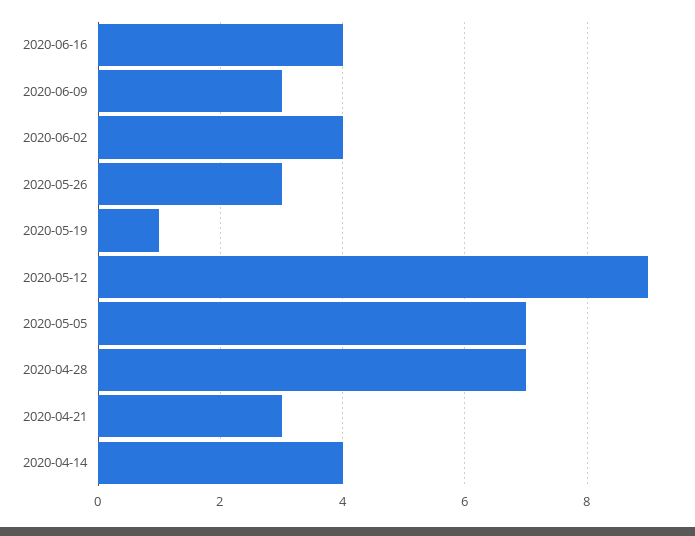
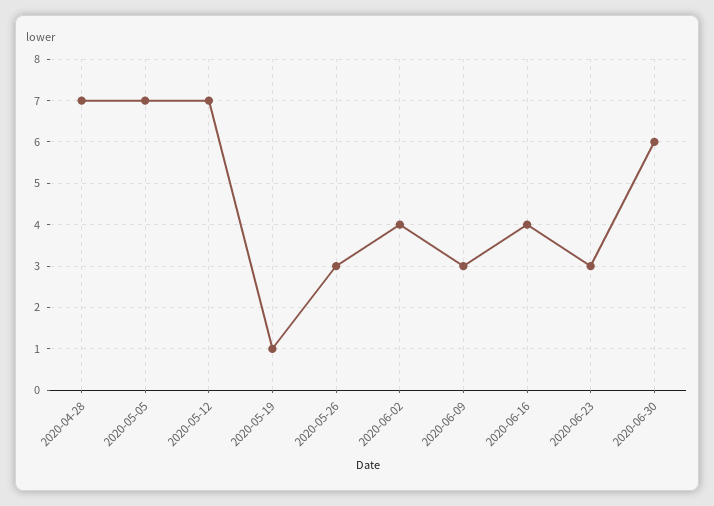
2020-05-12: 9 -> 7
2020-04-21: 3 -> none
2020-04-14: 4 -> none
2020-06-23: none -> 3
2020-06-30: none -> 6

